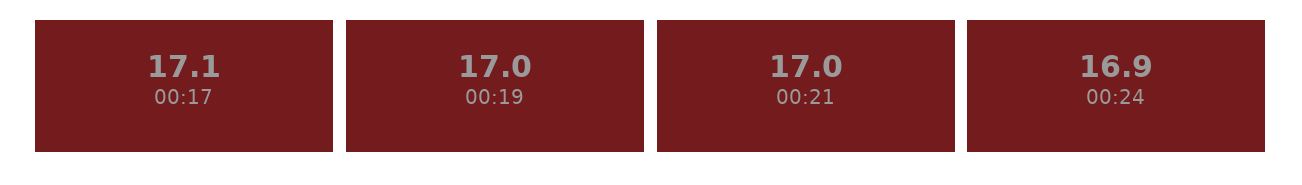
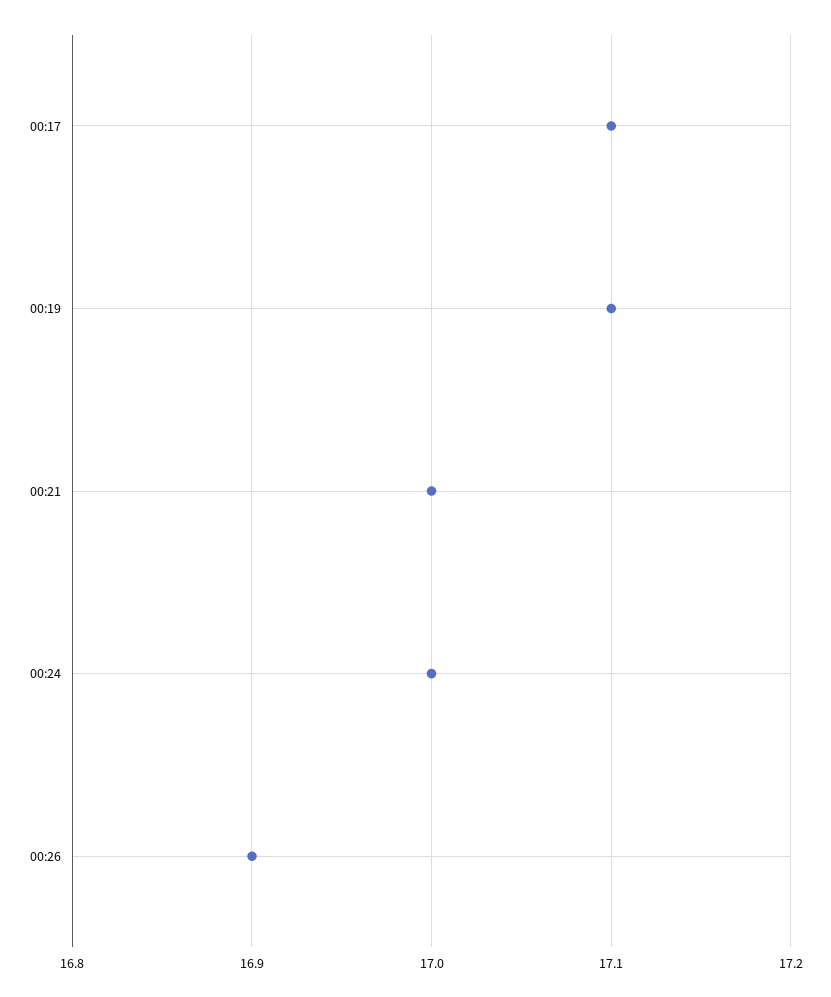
00:19: 17 -> 17.1
00:24: 16.9 -> 17
00:26: none -> 16.9

